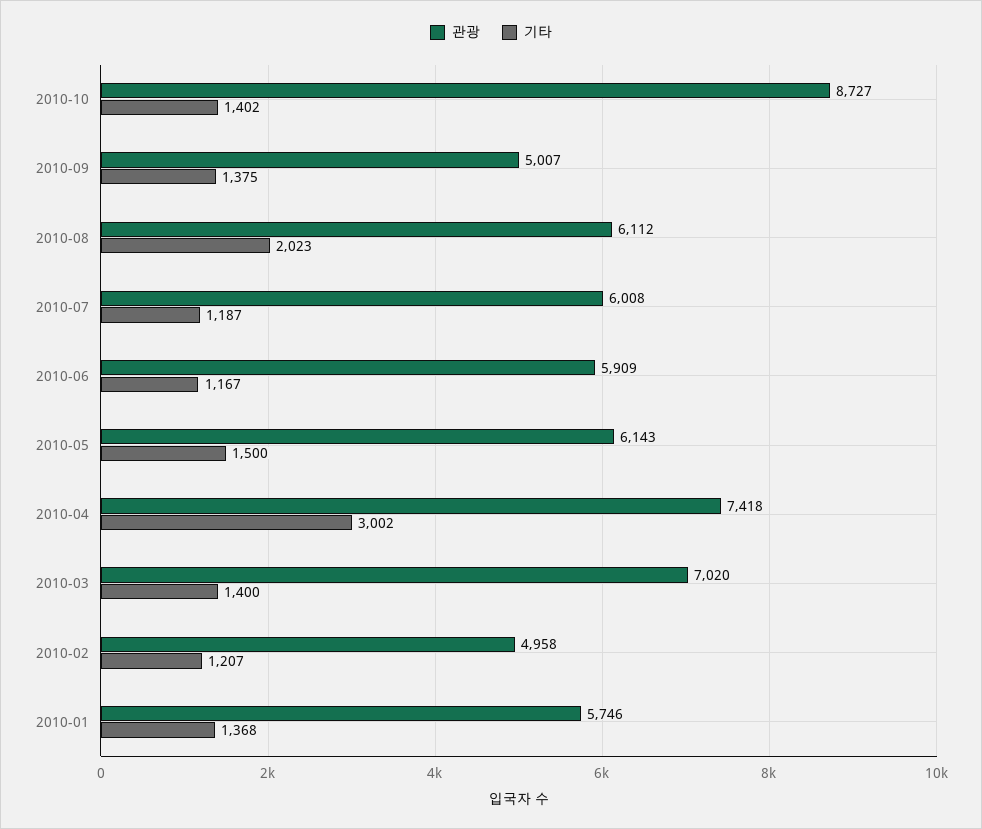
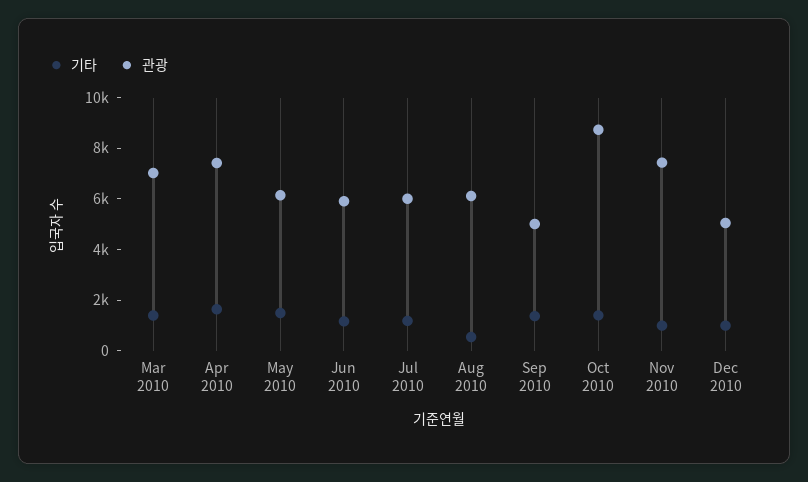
기타, 2010-08: 2023 -> 500
기타, 2010-04: 3002 -> 1500
관광, 2010-02: 4958 -> none
기타, 2010-02: 1207 -> none
관광, 2010-01: 5746 -> none
기타, 2010-01: 1368 -> none
기타, Nov 2010: none -> 1000
관광, Nov 2010: none -> 7500
기타, Dec 2010: none -> 1000
관광, Dec 2010: none -> 5000

